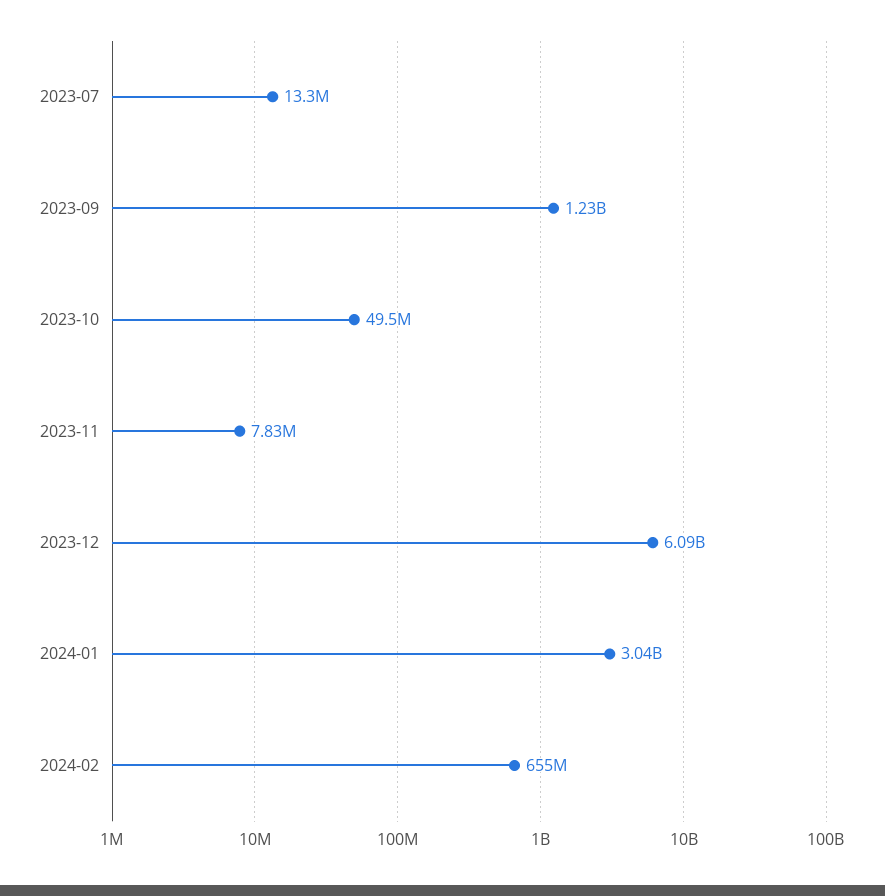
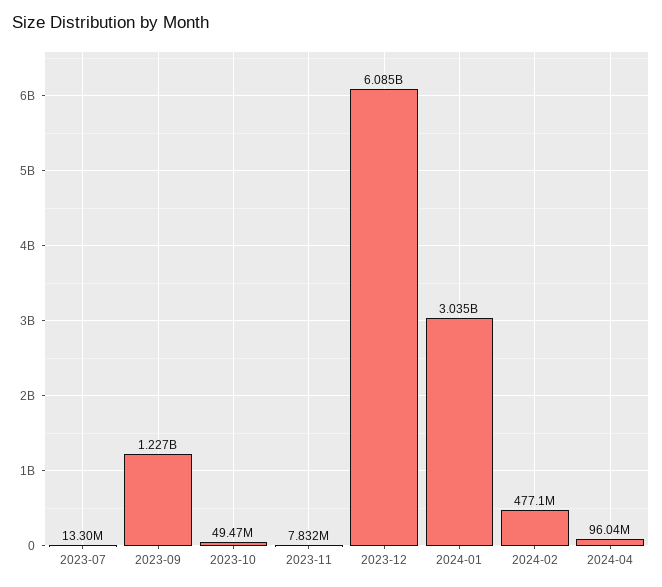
2024-02: 655000000 -> 477100000
2024-04: none -> 96040000

